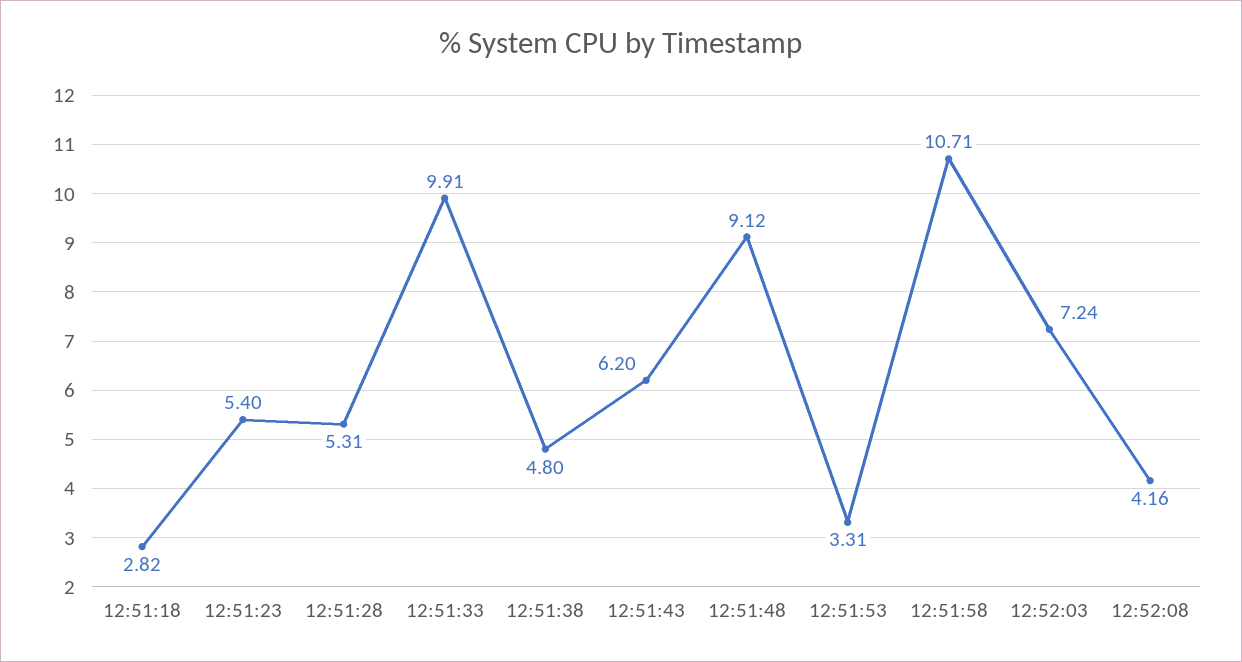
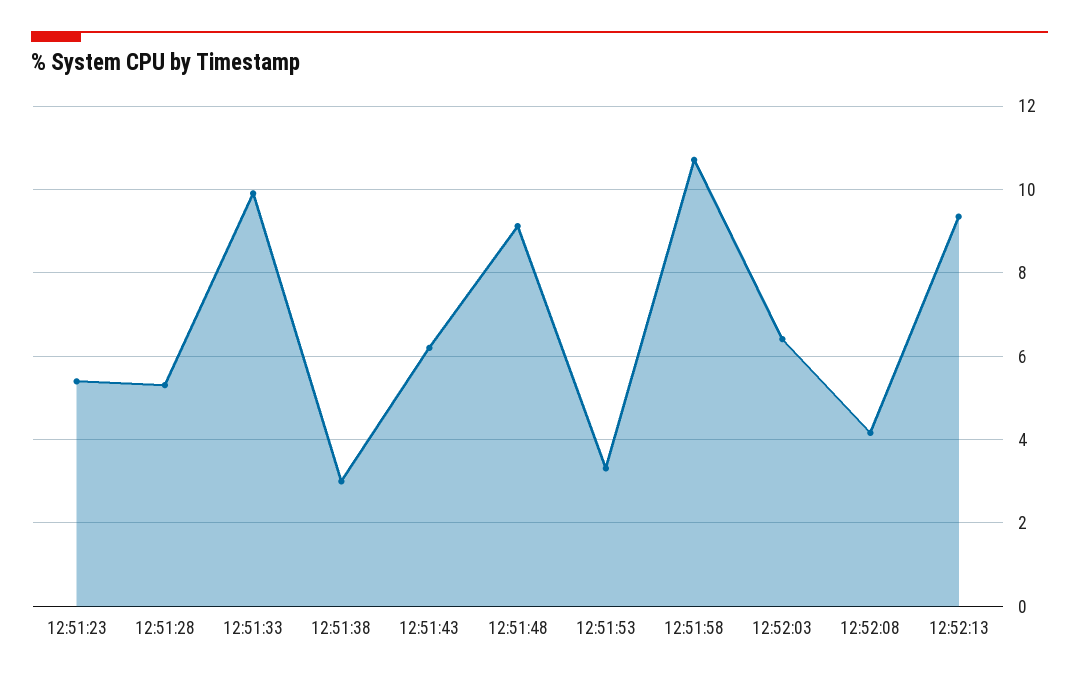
12:51:18: 2.82 -> none
12:51:38: 4.8 -> 3
12:52:03: 7.24 -> 6.4
12:52:13: none -> 9.4

